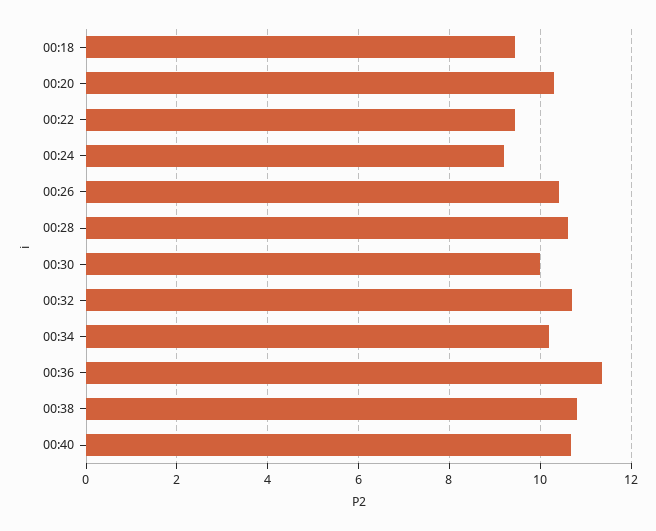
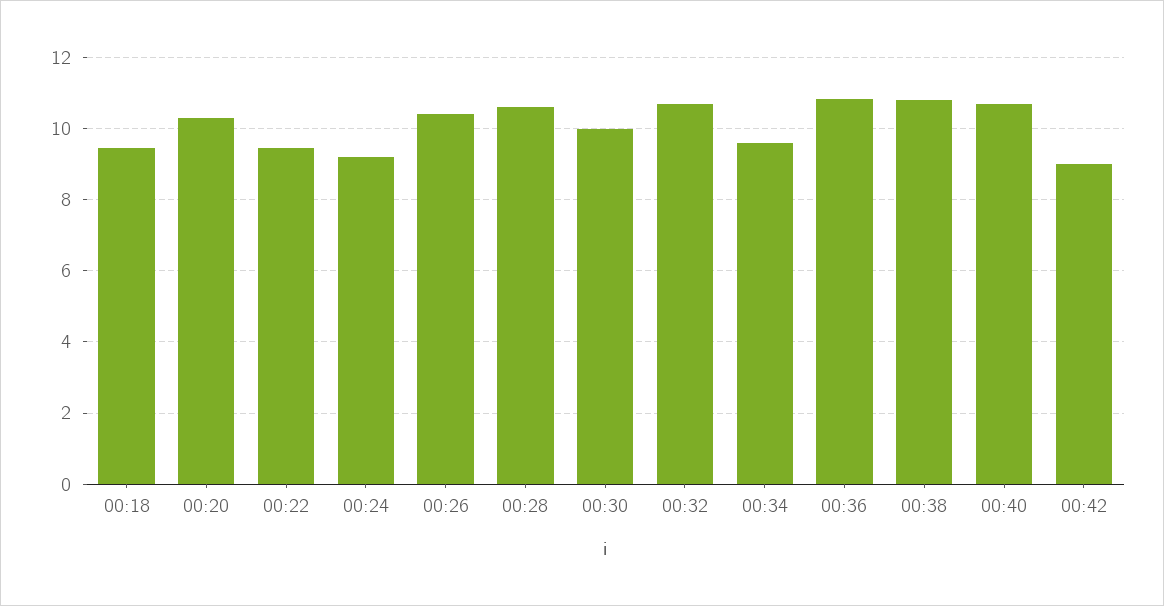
00:34: 10.2 -> 9.6
00:36: 11.4 -> 10.8
00:42: none -> 9

